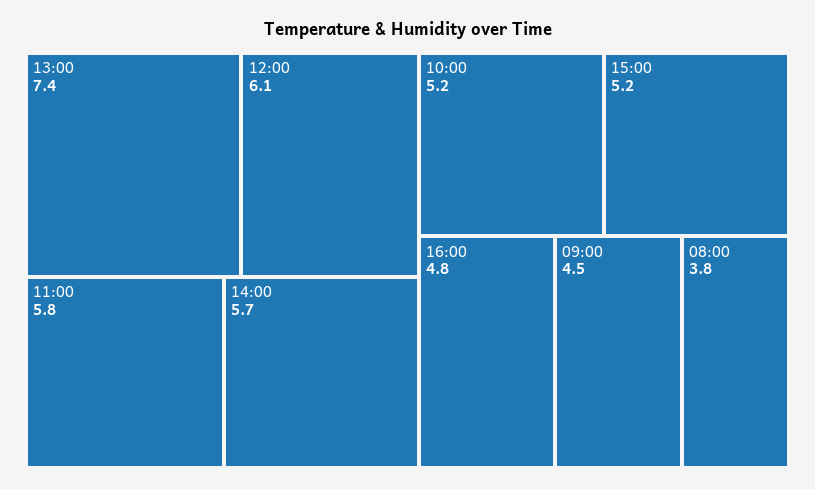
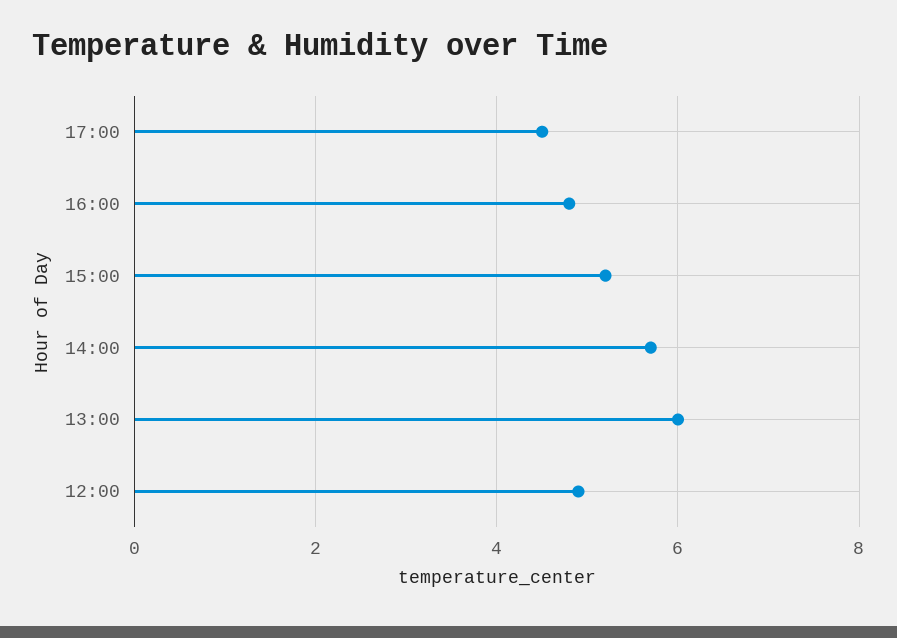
13:00: 7.4 -> 6
12:00: 6.1 -> 5
11:00: 5.8 -> none
10:00: 5.2 -> none
09:00: 4.5 -> none
08:00: 3.8 -> none
17:00: none -> 4.5

